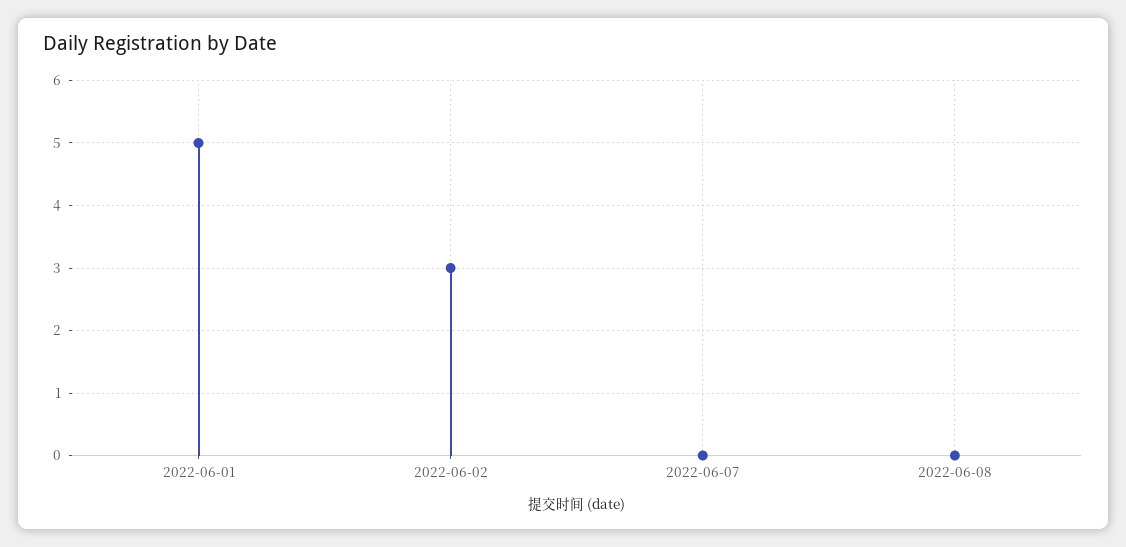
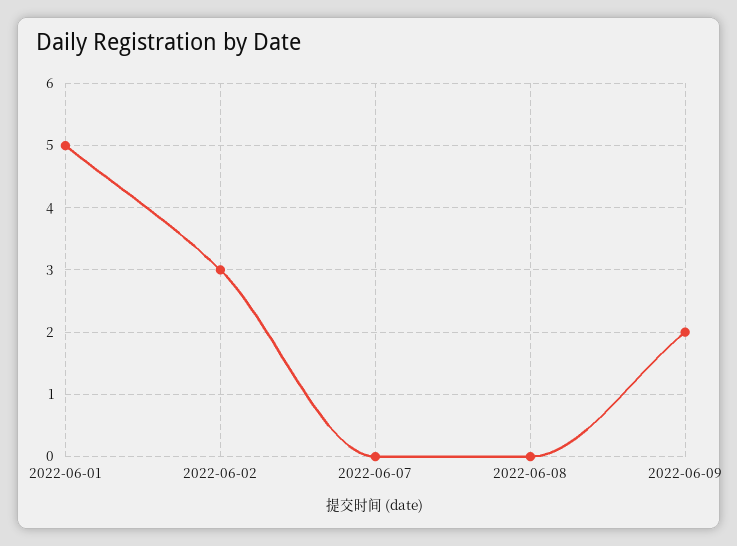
2022-06-09: none -> 2

